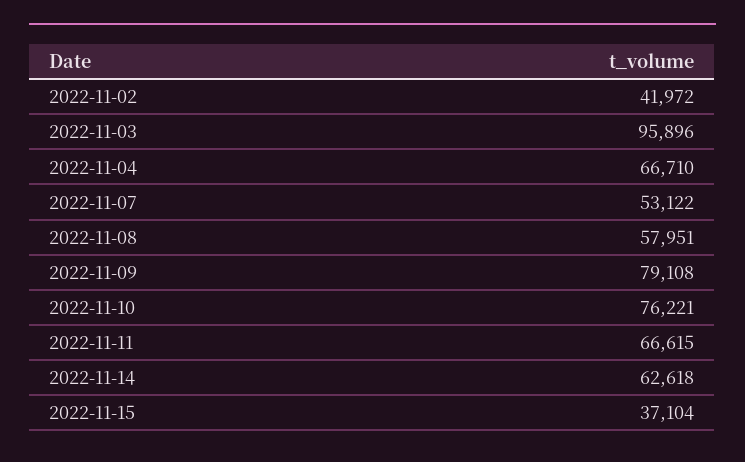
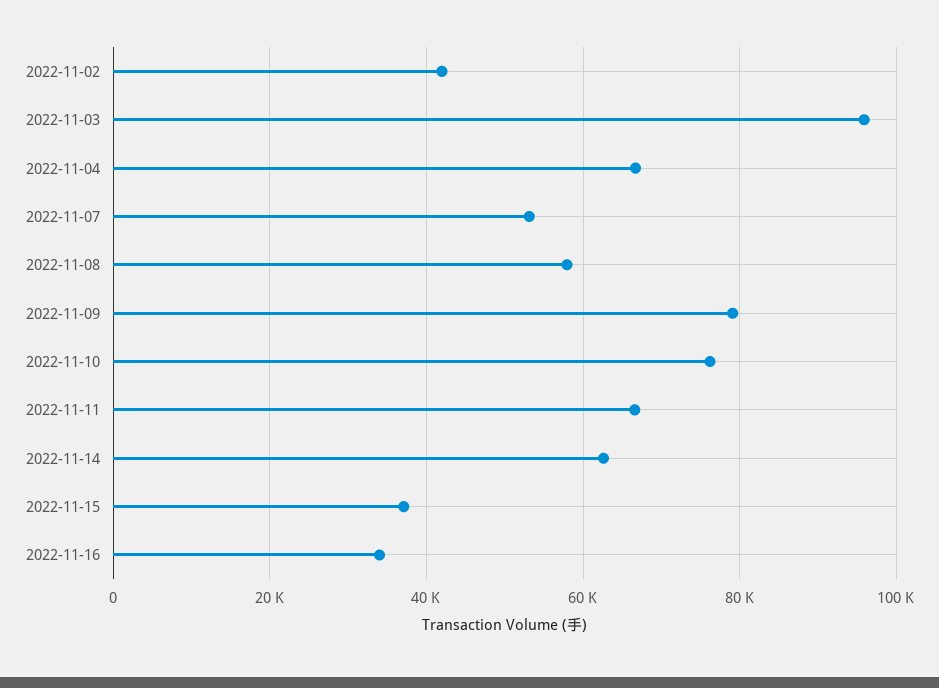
2022-11-16: none -> 34000

